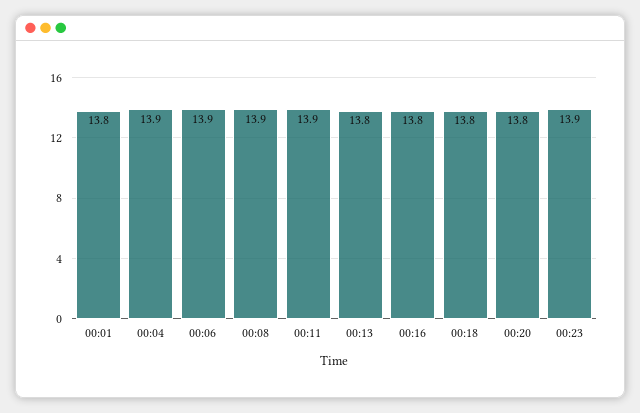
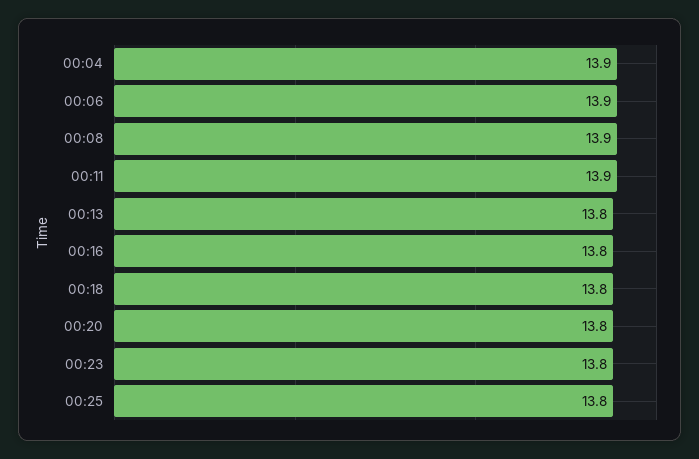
00:01: 13.8 -> none
00:23: 13.9 -> 13.8
00:25: none -> 13.8

